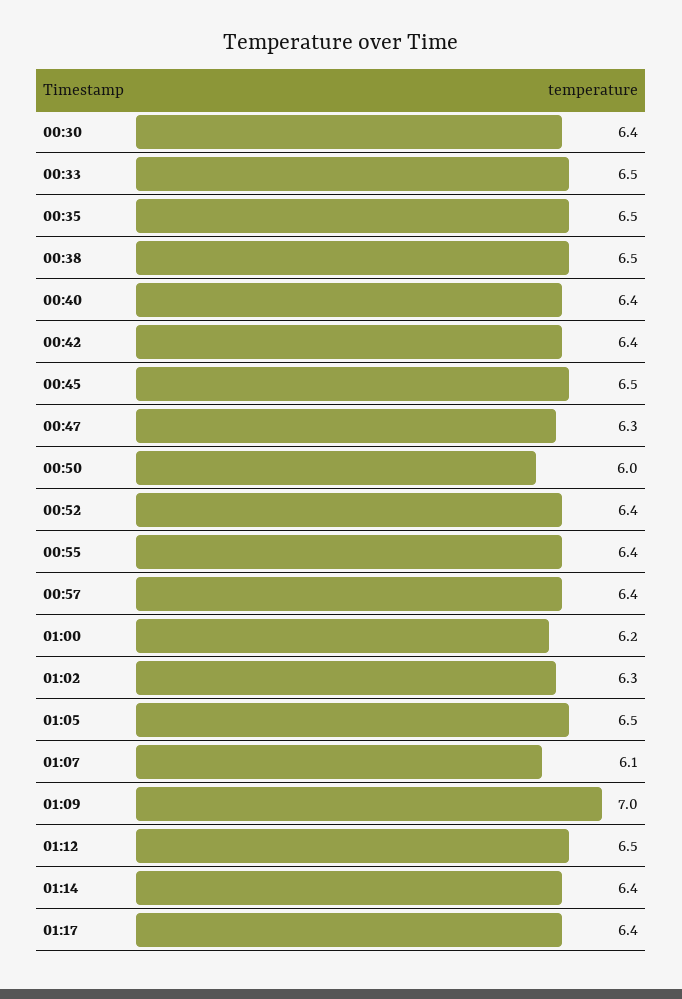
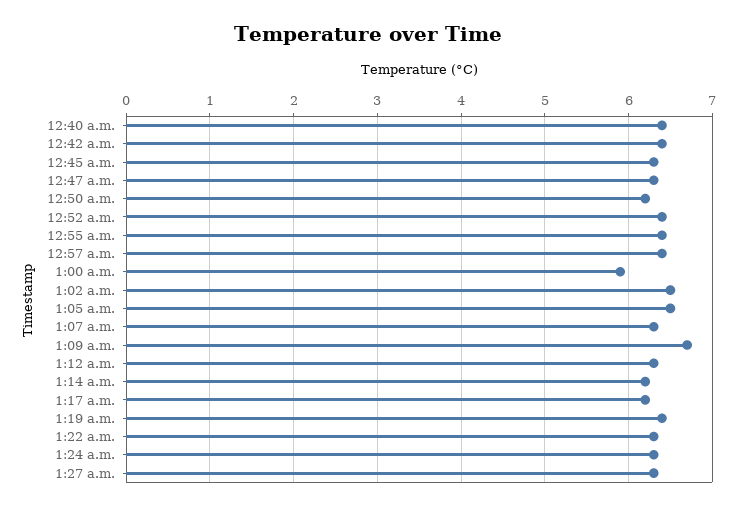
00:30: 6.4 -> none
00:33: 6.5 -> none
00:35: 6.5 -> none
00:38: 6.5 -> none
00:45: 6.5 -> 6.3
00:50: 6 -> 6.2
01:00: 6.2 -> 5.9
01:02: 6.3 -> 6.5
01:07: 6.1 -> 6.3
01:09: 7 -> 6.7
01:12: 6.5 -> 6.3
01:14: 6.4 -> 6.2
01:17: 6.4 -> 6.2
1:19 a.m.: none -> 6.4
1:22 a.m.: none -> 6.3
1:24 a.m.: none -> 6.3
1:27 a.m.: none -> 6.3

